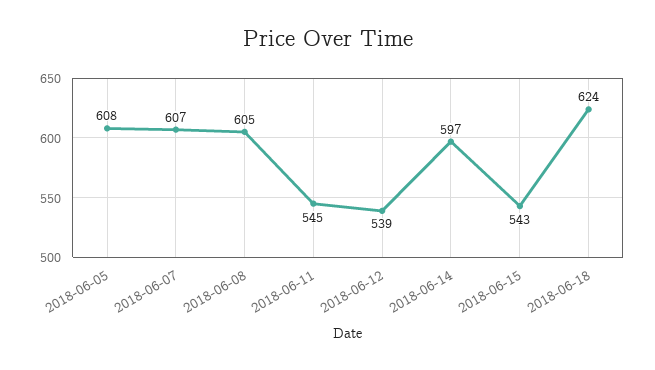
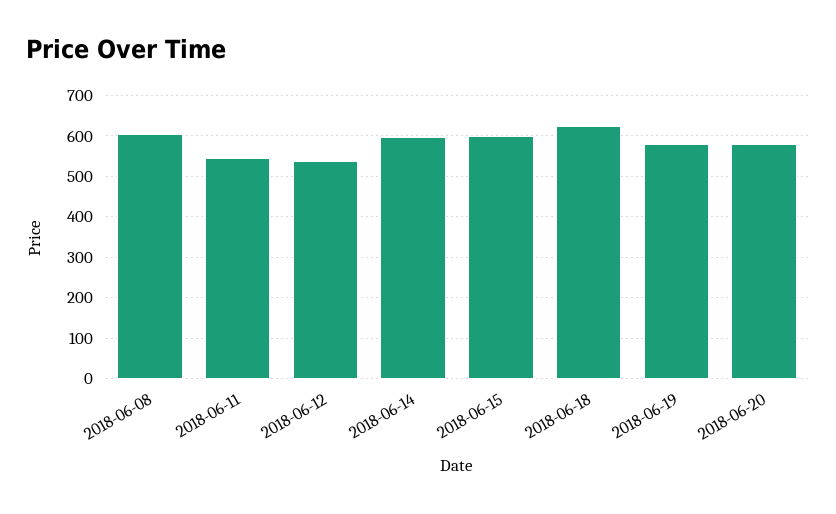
2018-06-05: 608 -> none
2018-06-07: 607 -> none
2018-06-15: 543 -> 600
2018-06-19: none -> 580
2018-06-20: none -> 580

